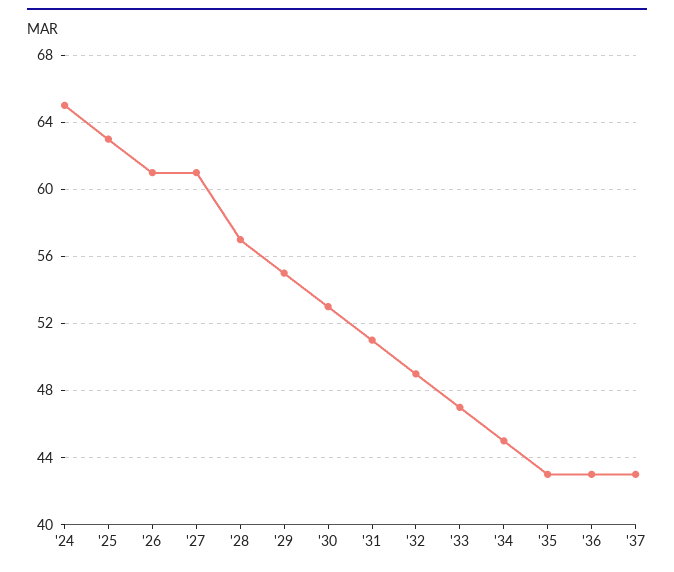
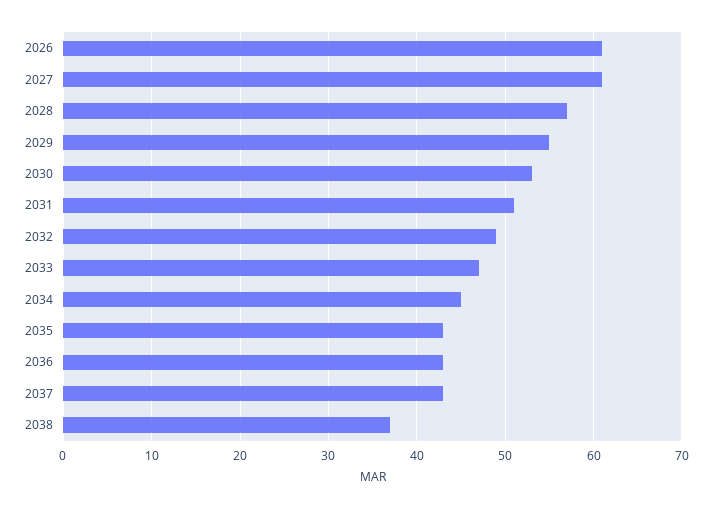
'24: 65 -> none
'25: 63 -> none
2038: none -> 37

